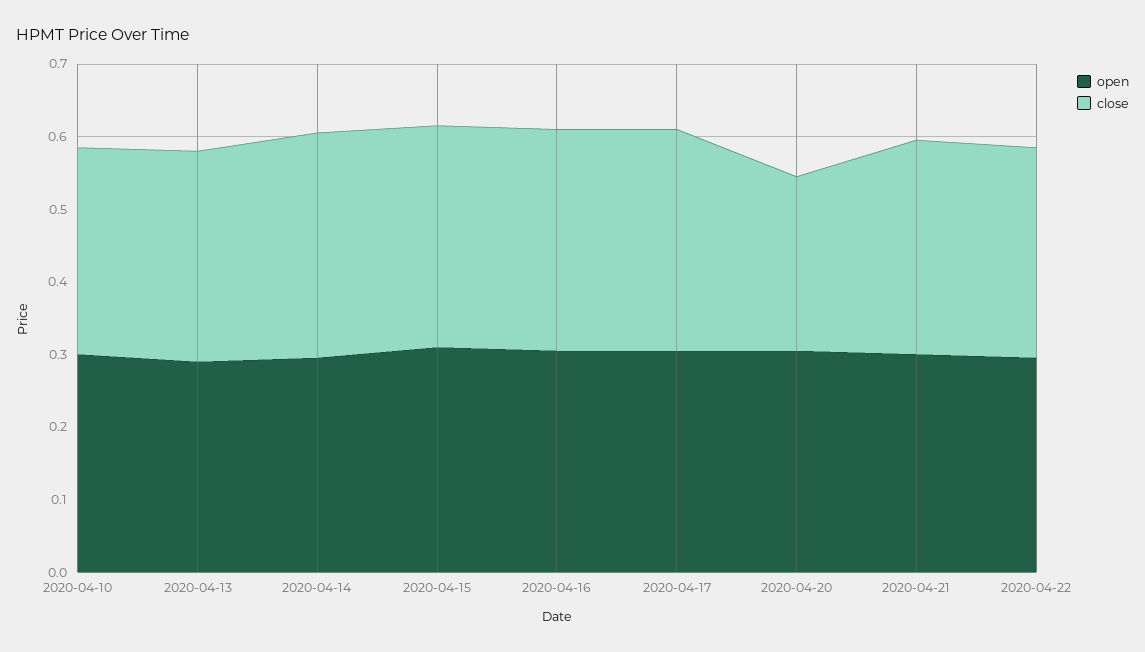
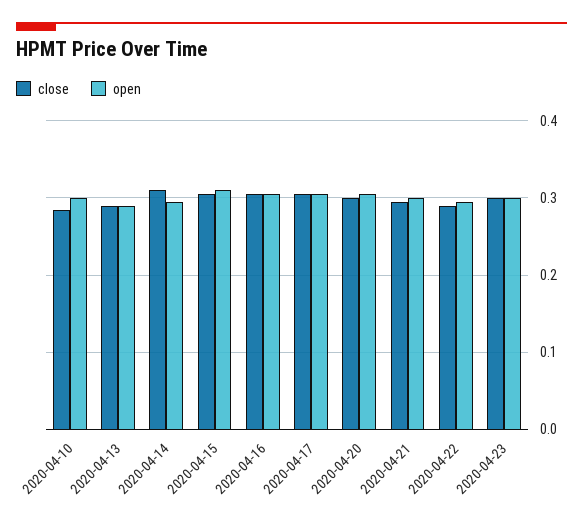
close, 2020-04-20: 0.24 -> 0.3
close, 2020-04-23: none -> 0.3
open, 2020-04-23: none -> 0.3

